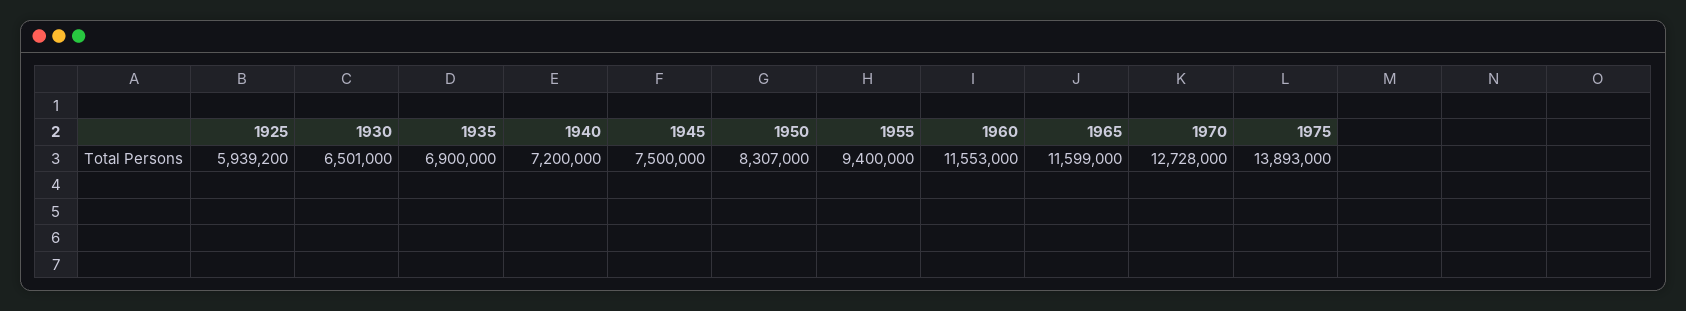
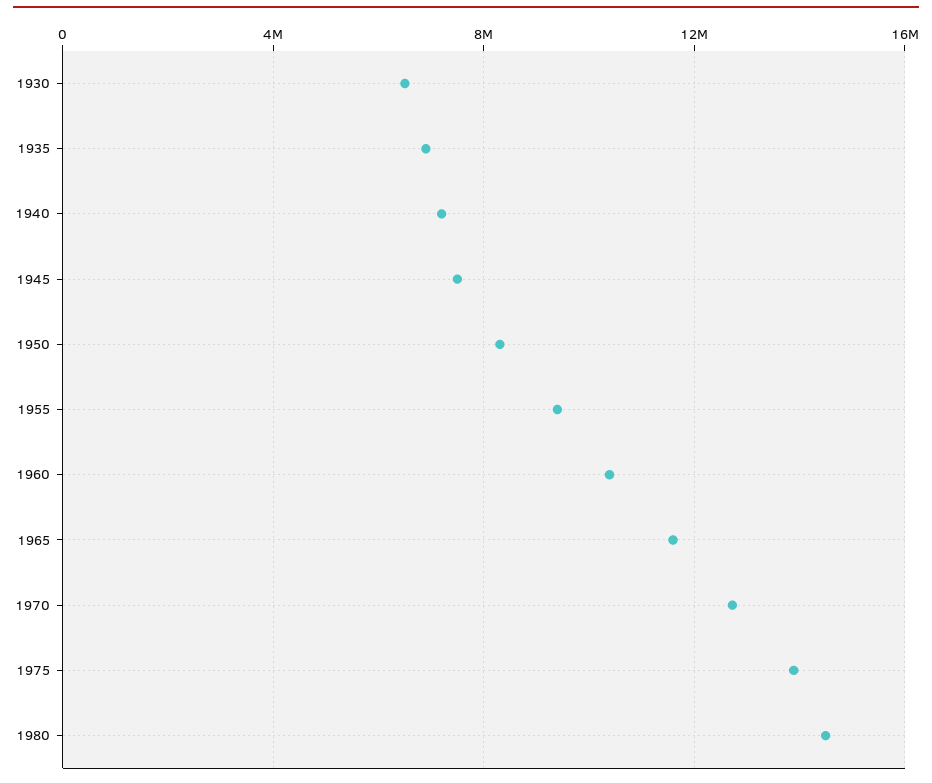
1925: 5939200 -> none
1960: 11553000 -> 10500000
1980: none -> 14500000

